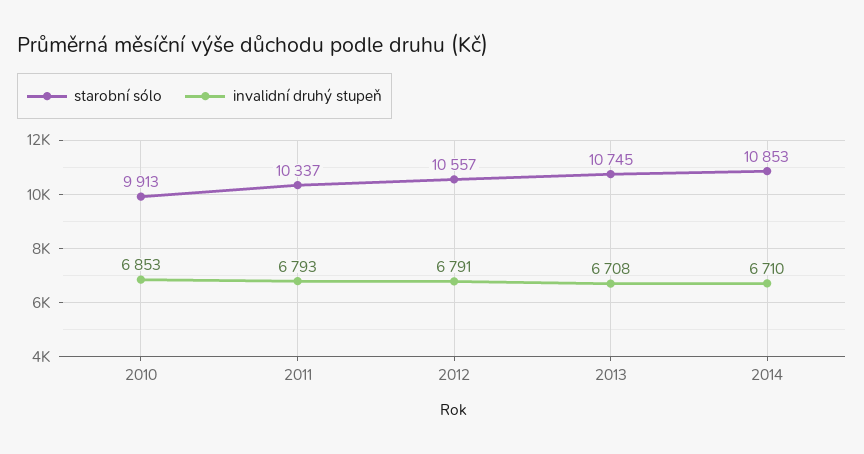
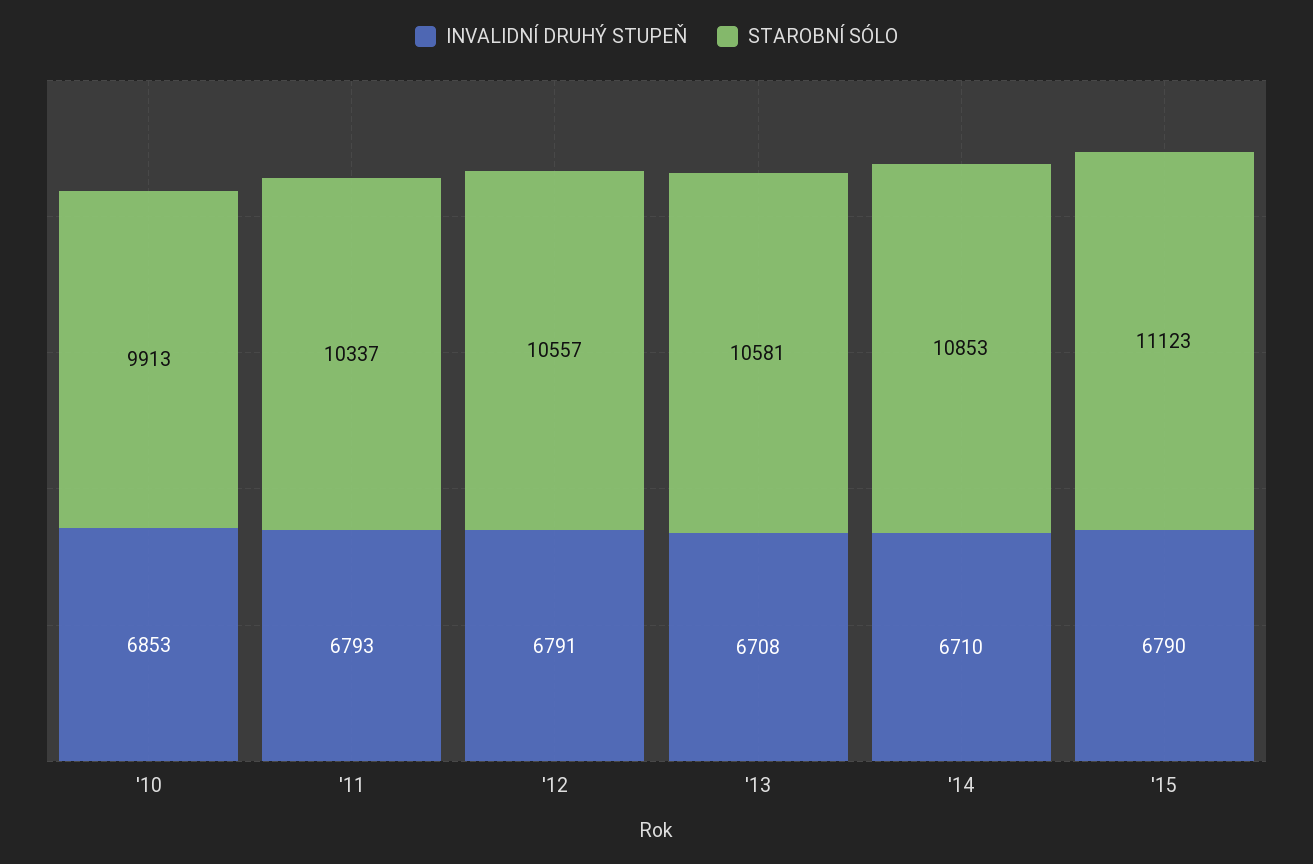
starobní sólo, 2013: 10745 -> 10581
invalidní druhý stupeň, '15: none -> 6790
starobní sólo, '15: none -> 11123

